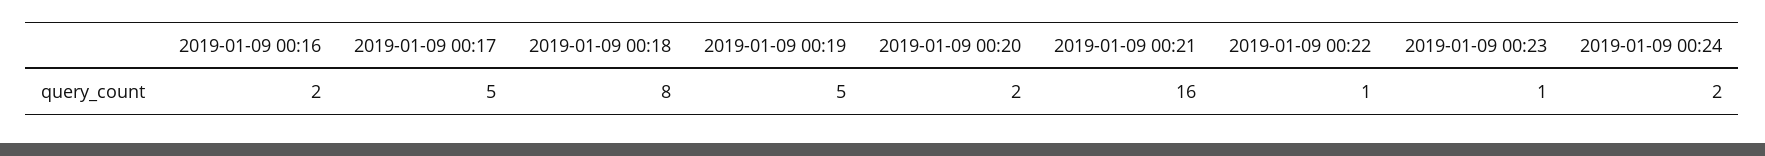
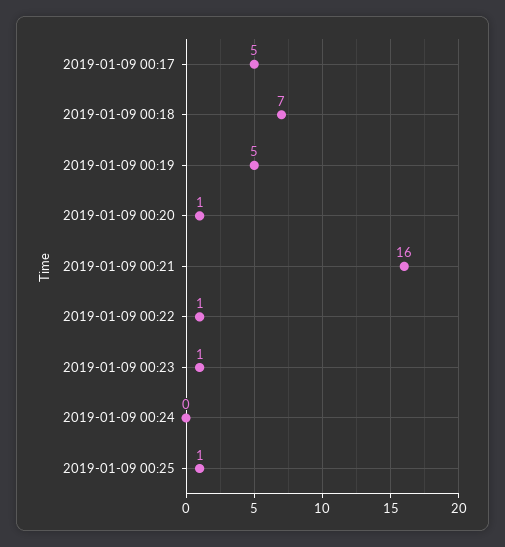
2019-01-09 00:16: 2 -> none
2019-01-09 00:18: 8 -> 7
2019-01-09 00:20: 2 -> 1
2019-01-09 00:24: 2 -> 0
2019-01-09 00:25: none -> 1

